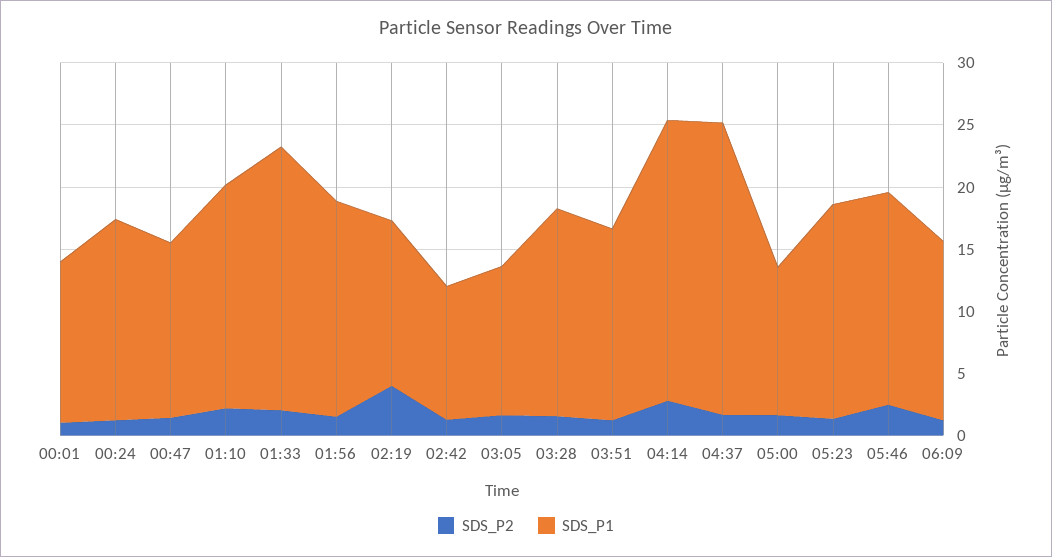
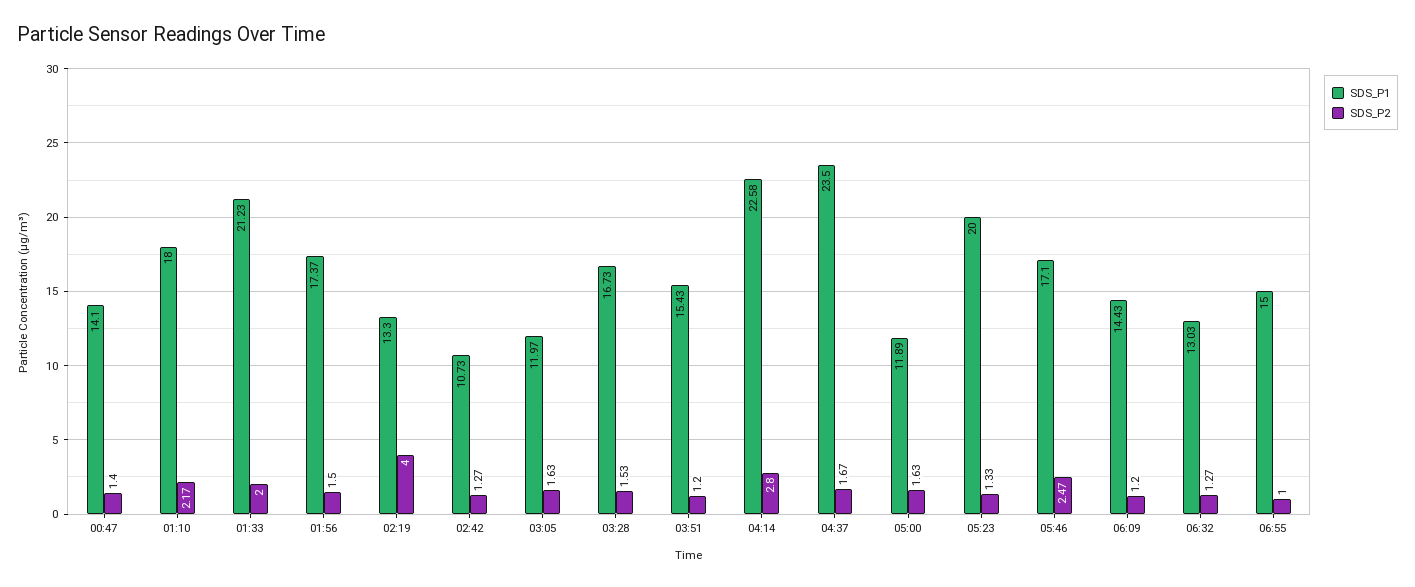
SDS_P2, 00:01: 1 -> none
SDS_P1, 00:01: 13 -> none
SDS_P2, 00:24: 1 -> none
SDS_P1, 00:24: 16 -> none
SDS_P1, 05:23: 17 -> 20
SDS_P1, 06:32: none -> 13.03
SDS_P2, 06:32: none -> 1.27
SDS_P1, 06:55: none -> 15
SDS_P2, 06:55: none -> 1

